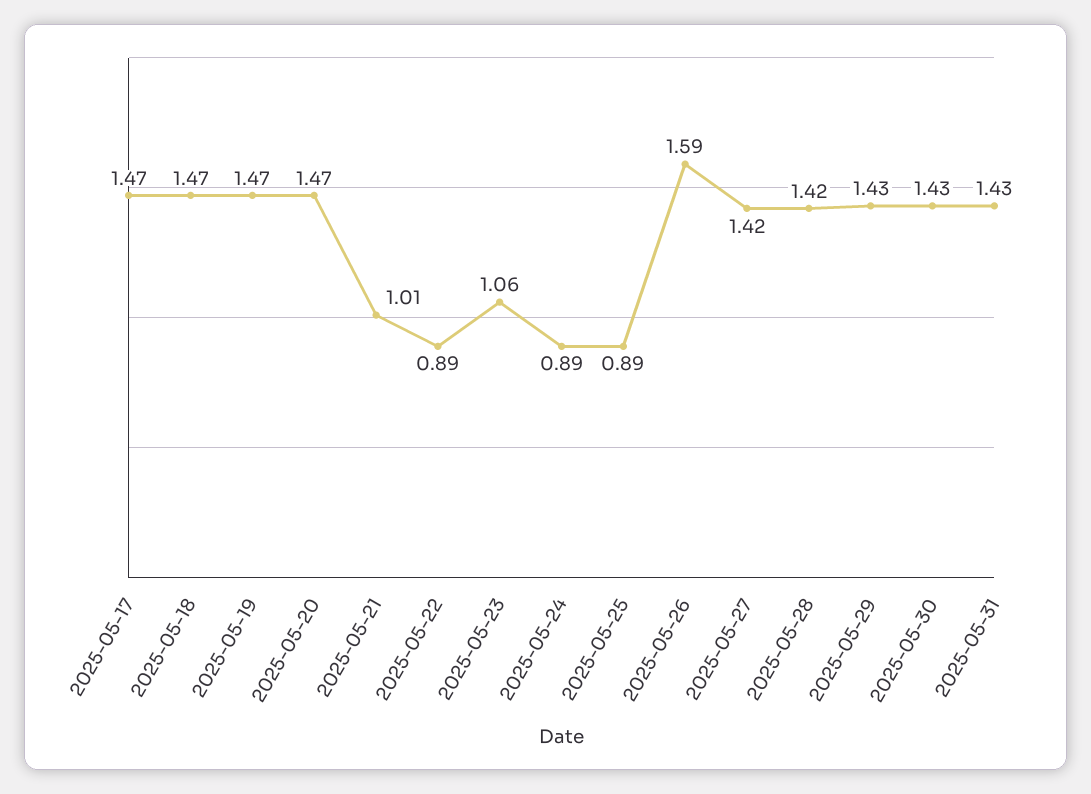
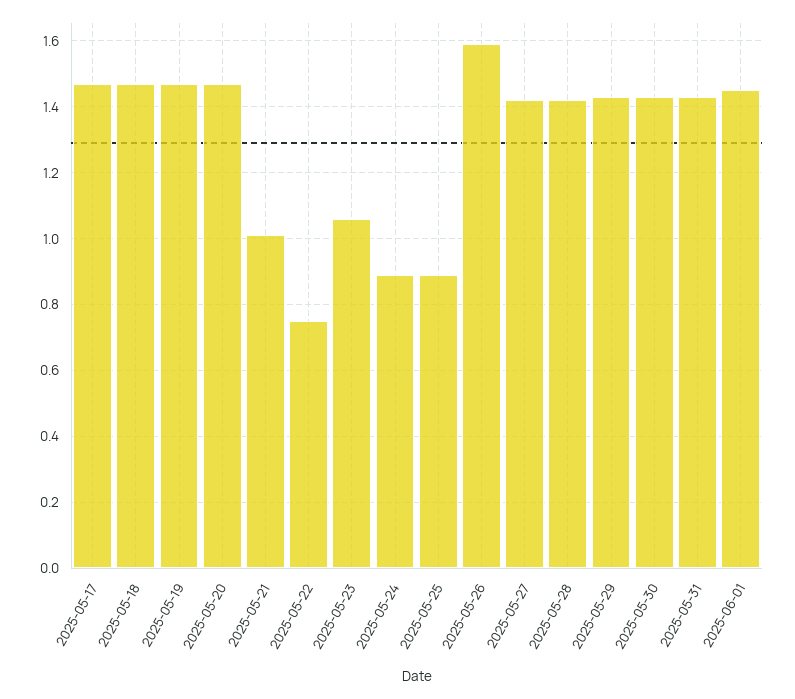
2025-05-22: 0.89 -> 0.75
2025-06-01: none -> 1.45

